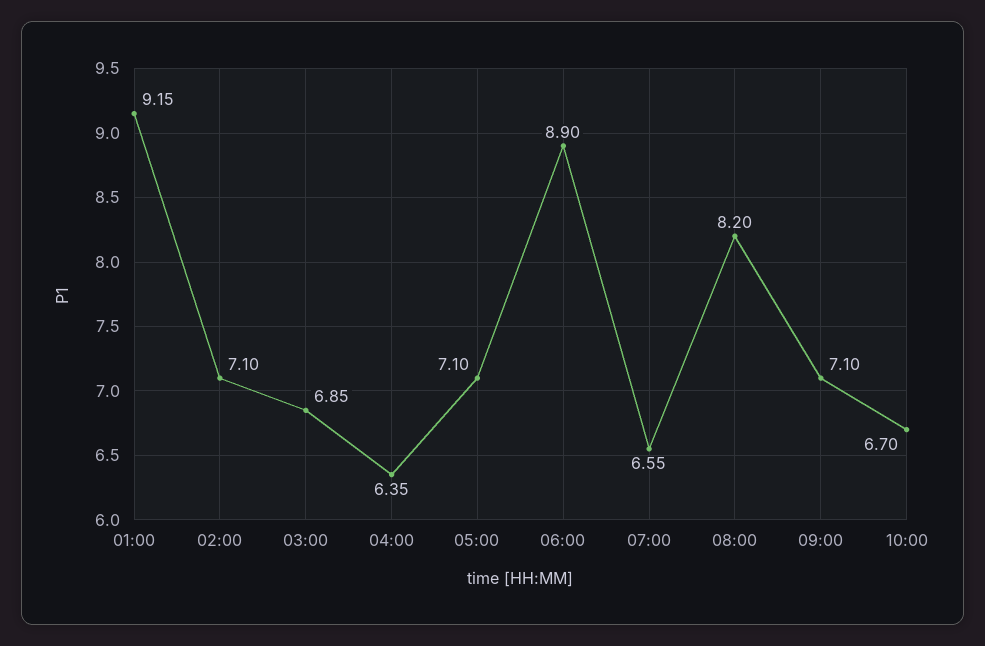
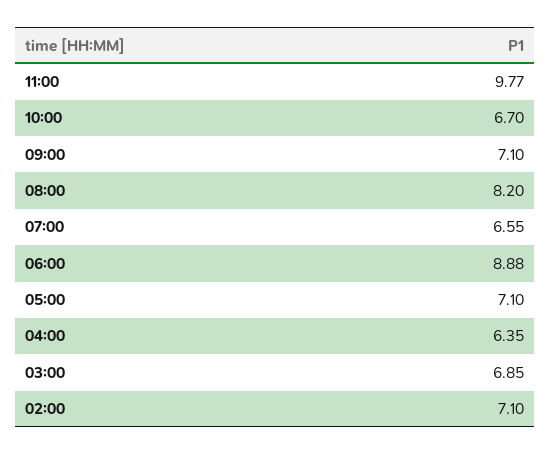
01:00: 9.15 -> none
06:00: 8.9 -> 8.88
11:00: none -> 9.77

